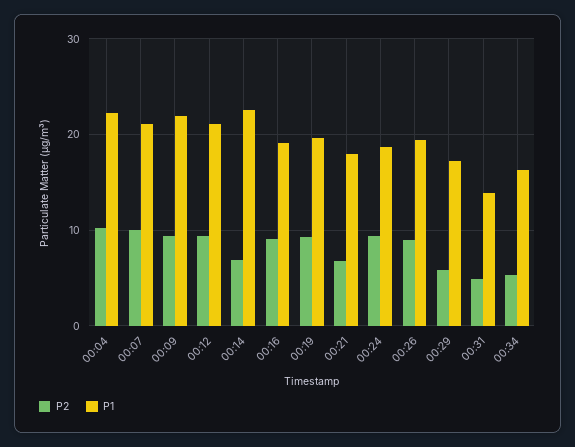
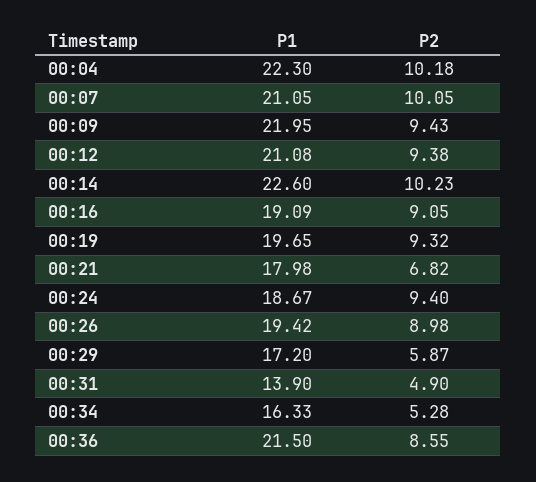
P2, 00:14: 7 -> 10.23
P1, 00:36: none -> 21.5
P2, 00:36: none -> 8.55

